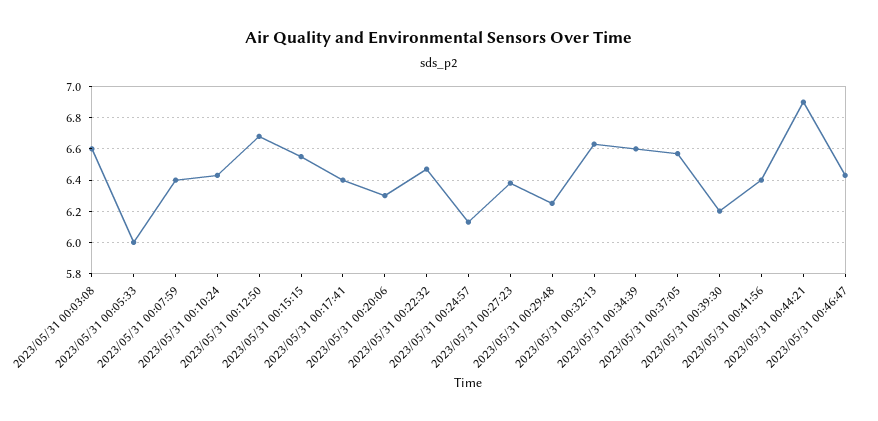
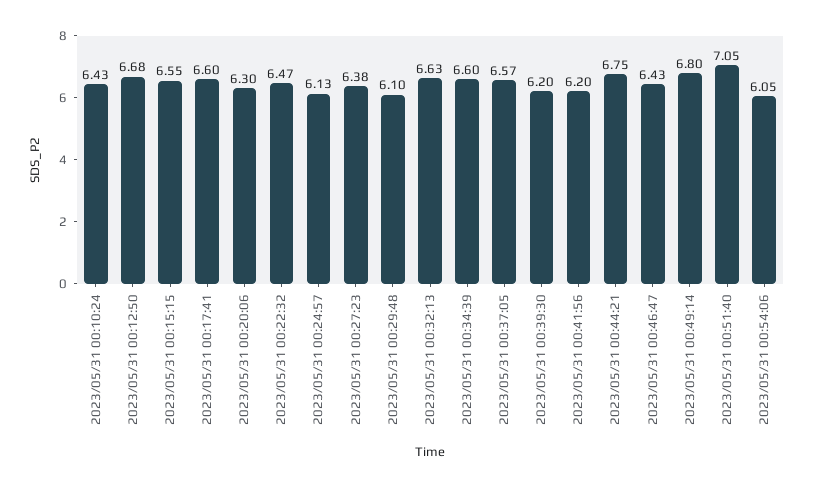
2023/05/31 00:03:08: 6.6 -> none
2023/05/31 00:05:33: 6 -> none
2023/05/31 00:07:59: 6.4 -> none
2023/05/31 00:17:41: 6.4 -> 6.6
2023/05/31 00:29:48: 6.25 -> 6.1
2023/05/31 00:41:56: 6.4 -> 6.2
2023/05/31 00:44:21: 6.9 -> 6.75
2023/05/31 00:49:14: none -> 6.8
2023/05/31 00:51:40: none -> 7.05
2023/05/31 00:54:06: none -> 6.05

